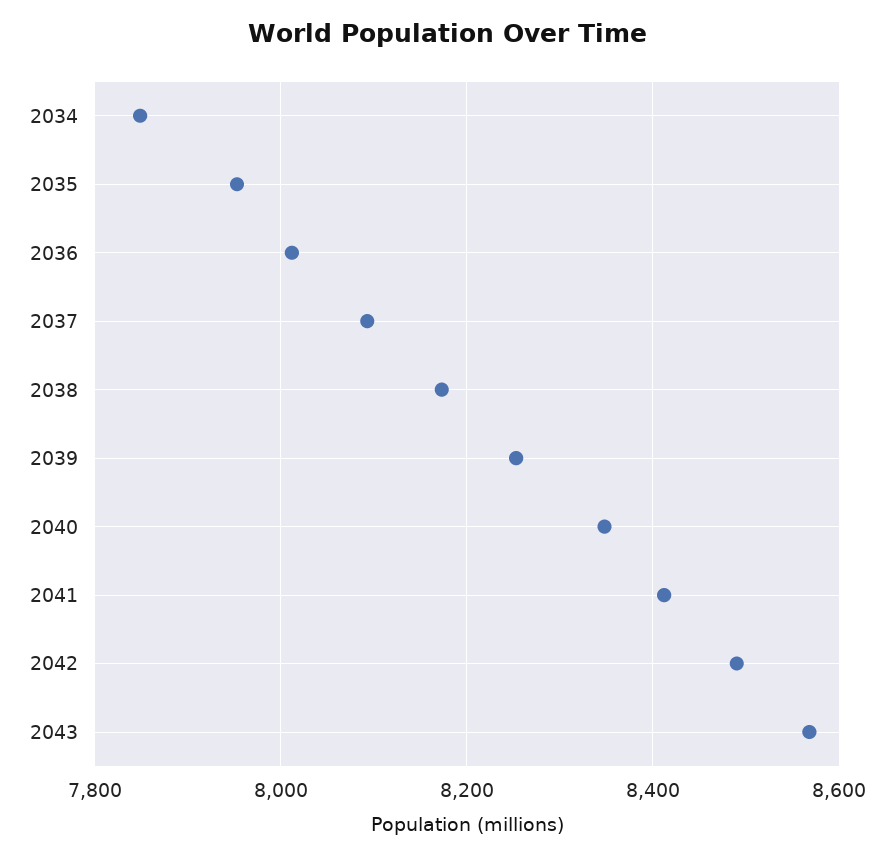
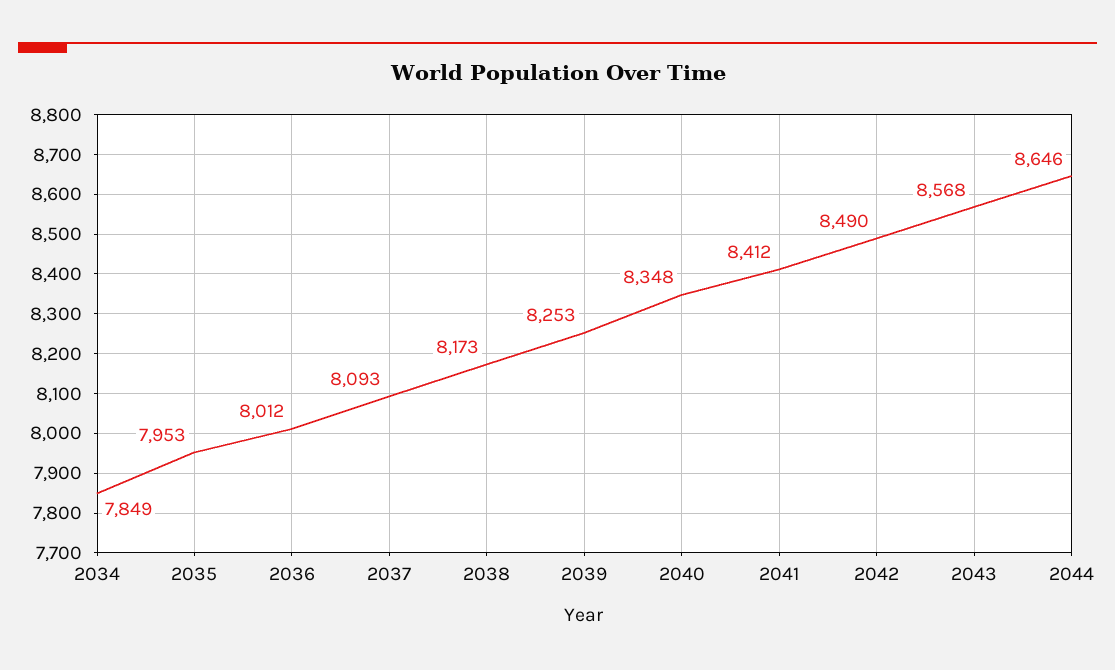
2044: none -> 8646

